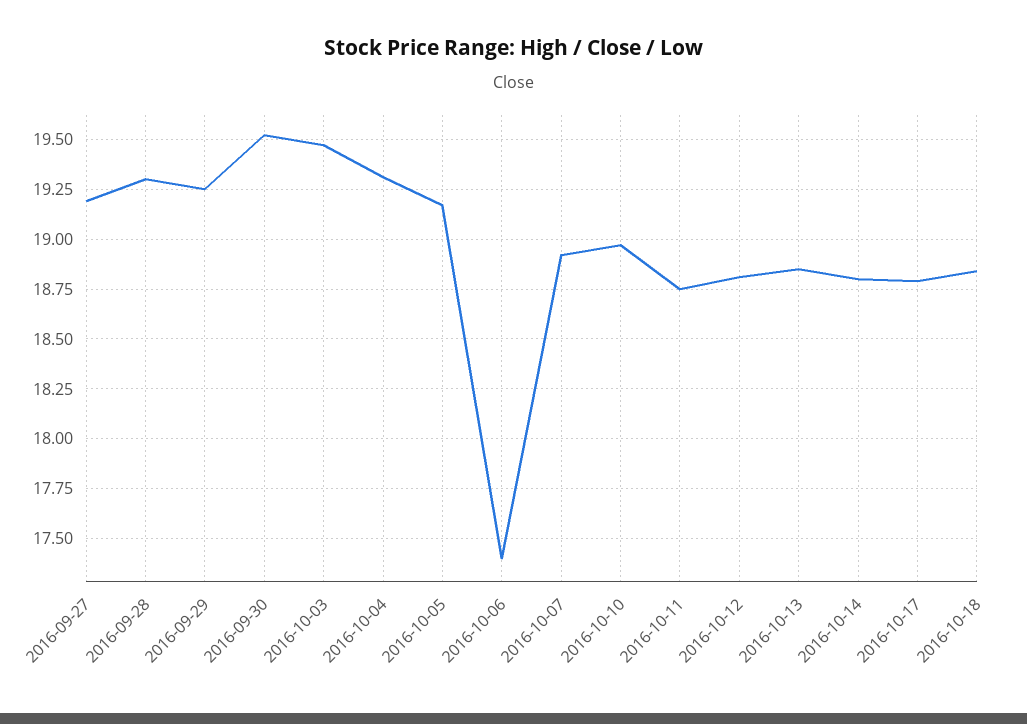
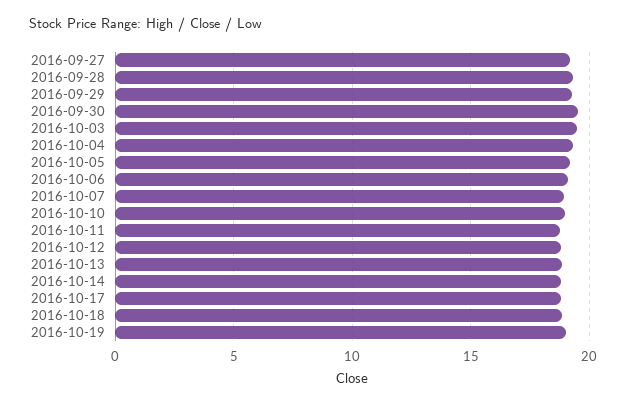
2016-10-06: 17.4 -> 19
2016-10-19: none -> 19

